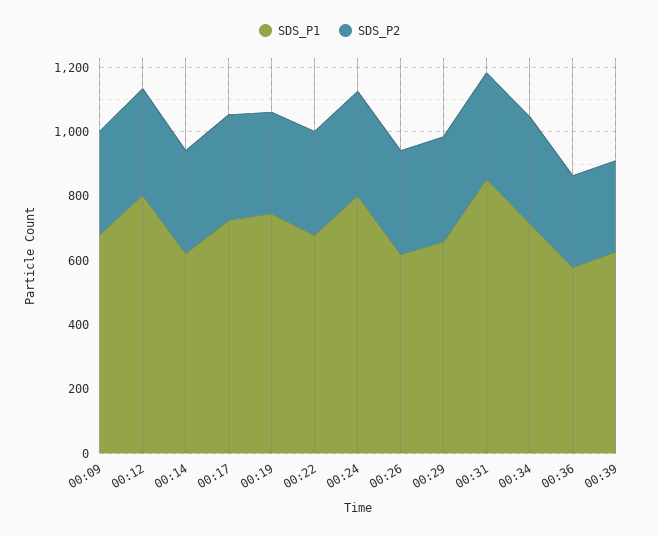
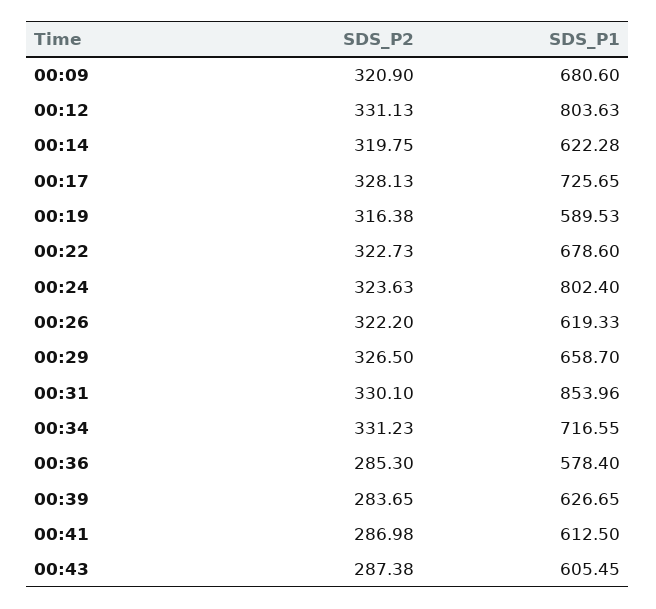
SDS_P1, 00:19: 750 -> 589.53
SDS_P2, 00:41: none -> 286.98
SDS_P1, 00:41: none -> 612.5
SDS_P2, 00:43: none -> 287.38
SDS_P1, 00:43: none -> 605.45

